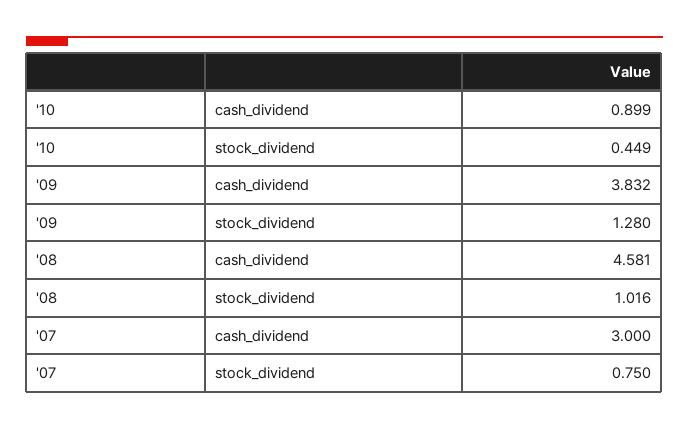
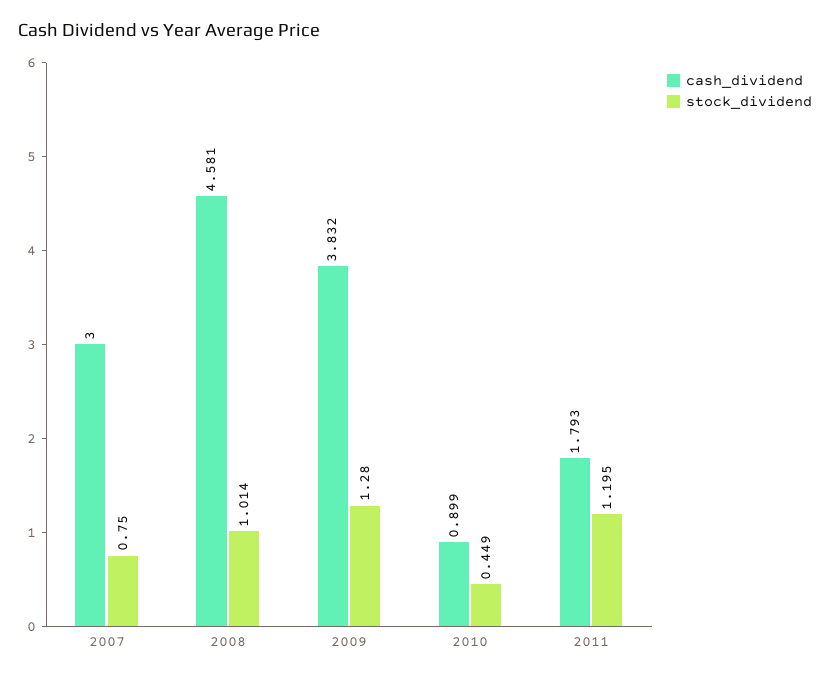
stock_dividend, '08: 1.016 -> 1.014
cash_dividend, 2011: none -> 1.793
stock_dividend, 2011: none -> 1.195

